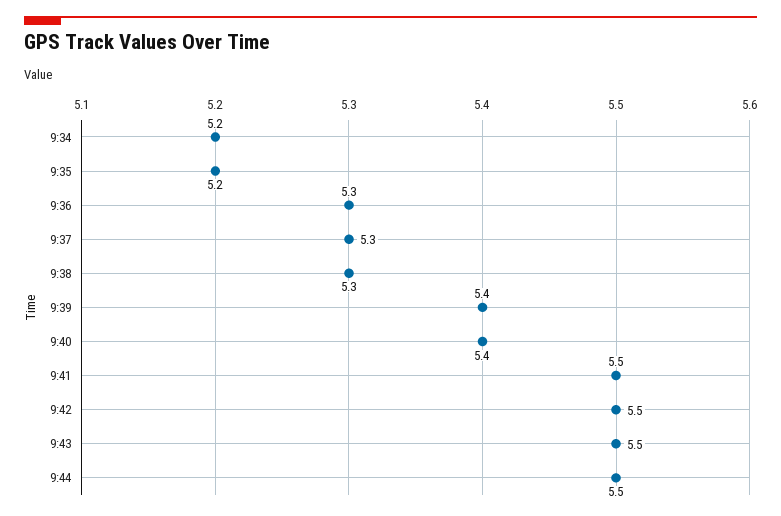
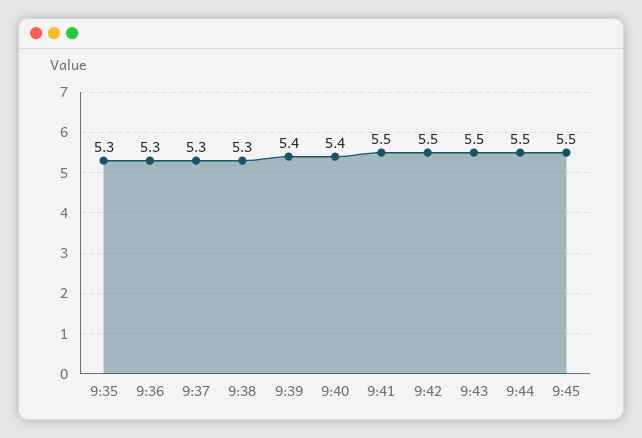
9:34: 5.2 -> none
9:35: 5.2 -> 5.3
9:45: none -> 5.5

